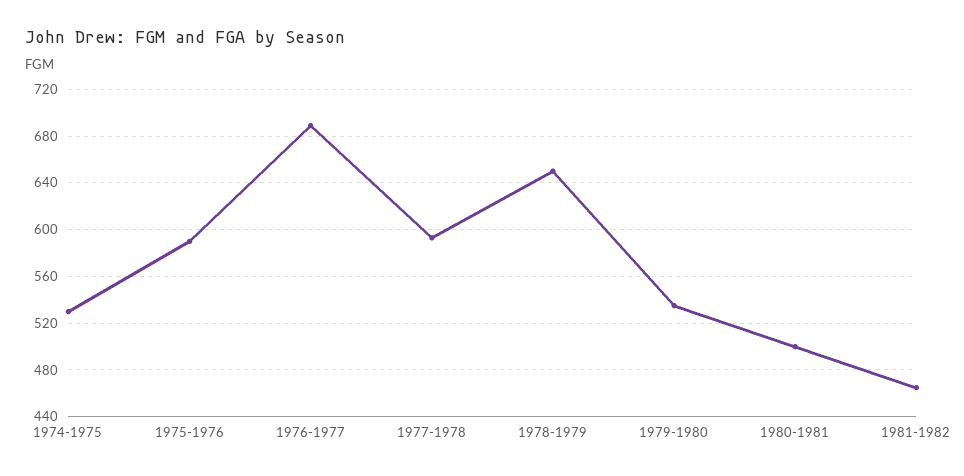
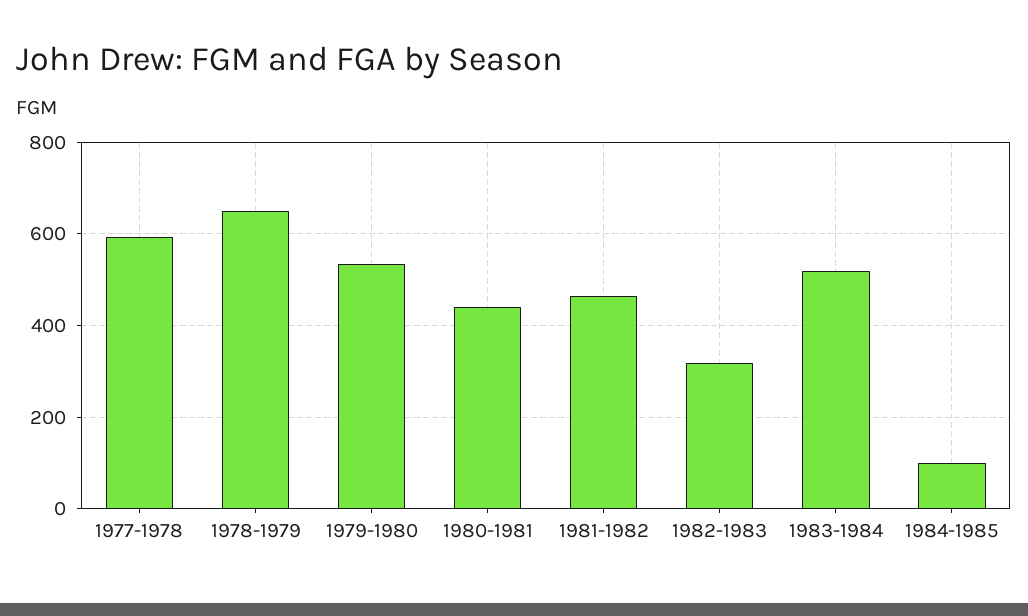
1974-1975: 530 -> none
1975-1976: 590 -> none
1976-1977: 690 -> none
1980-1981: 500 -> 440
1982-1983: none -> 320
1983-1984: none -> 520
1984-1985: none -> 100

